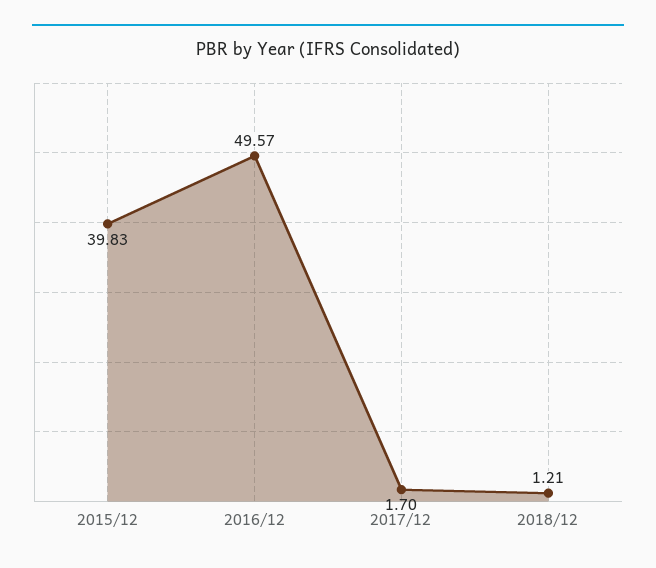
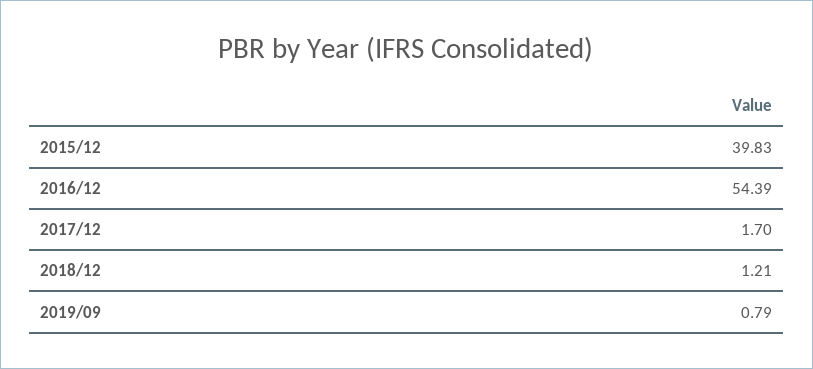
2016/12: 49.57 -> 54.39
2019/09: none -> 0.79

